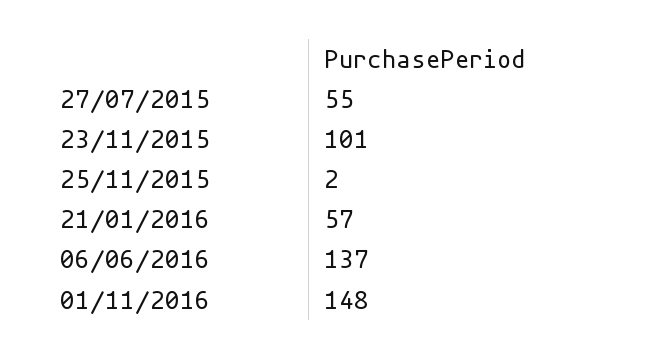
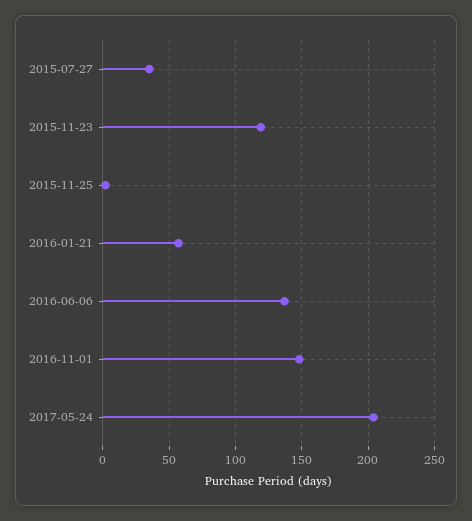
27/07/2015: 55 -> 35
23/11/2015: 101 -> 120
2017-05-24: none -> 205

